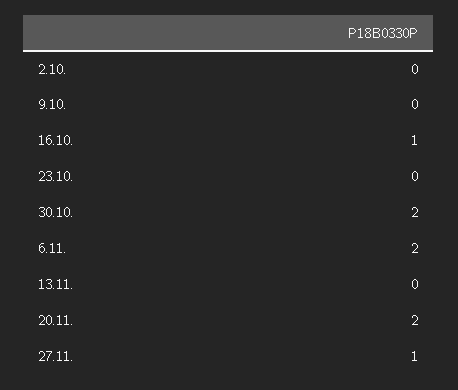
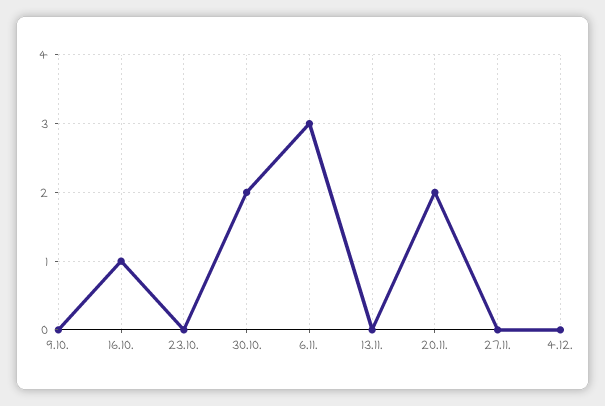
2.10.: 0 -> none
6.11.: 2 -> 3
27.11.: 1 -> 0
4.12.: none -> 0

